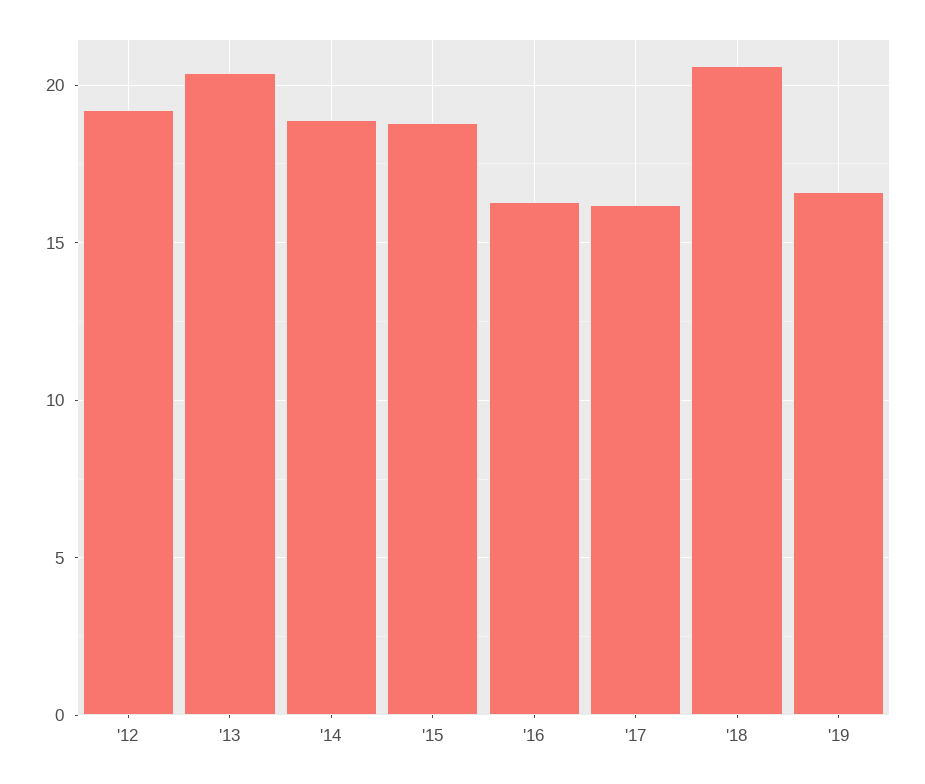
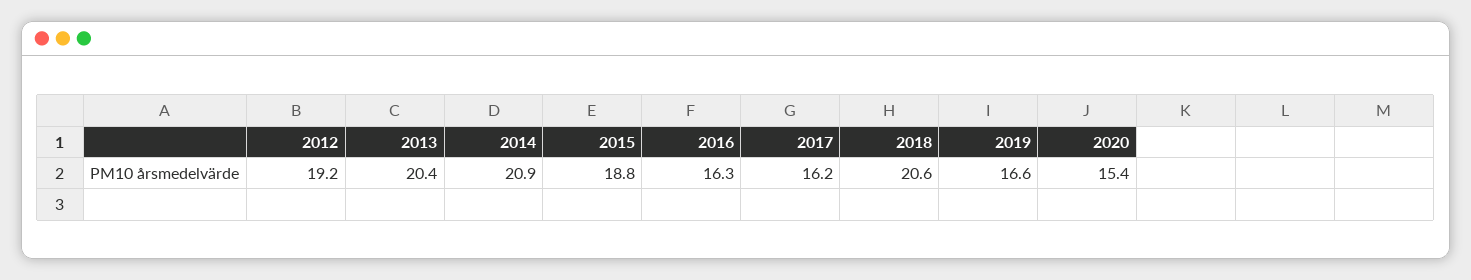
'14: 19 -> 20.9
2020: none -> 15.4

